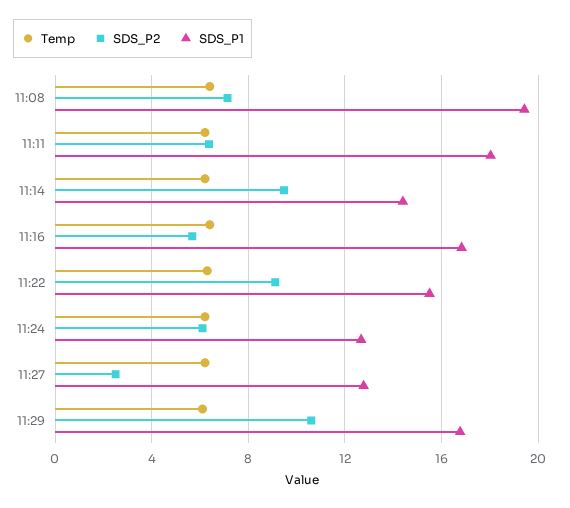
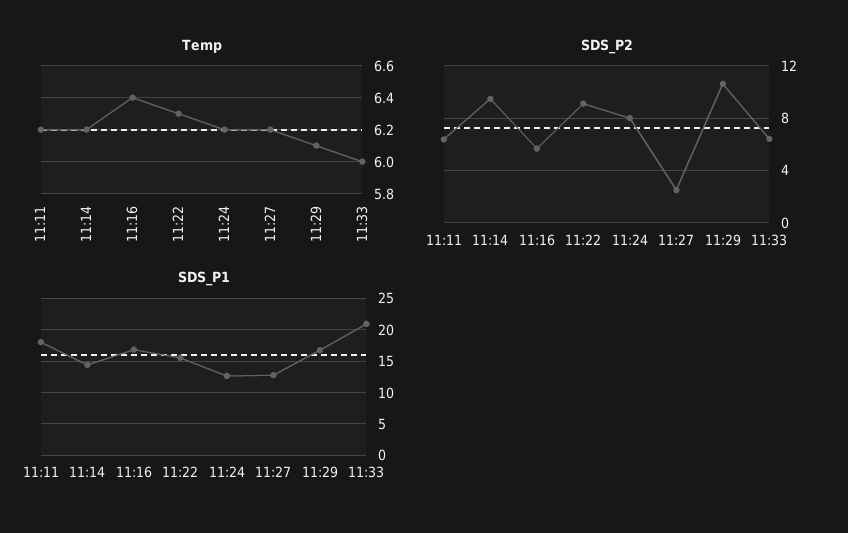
Temp, 11:08: 6.5 -> none
SDS_P2, 11:08: 7 -> none
SDS_P1, 11:08: 19.5 -> none
SDS_P2, 11:24: 6 -> 8
Temp, 11:33: none -> 6
SDS_P2, 11:33: none -> 6.5
SDS_P1, 11:33: none -> 21

